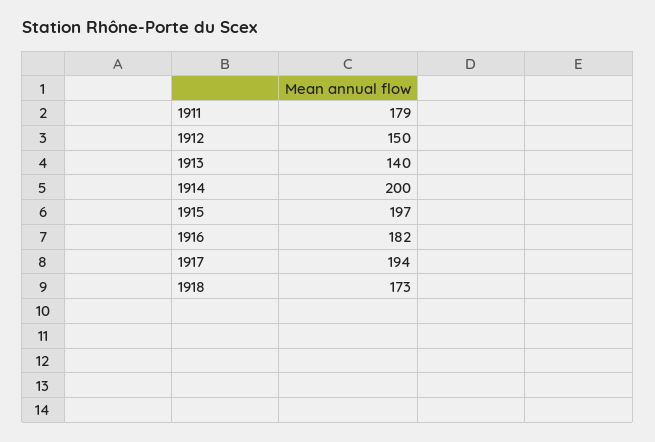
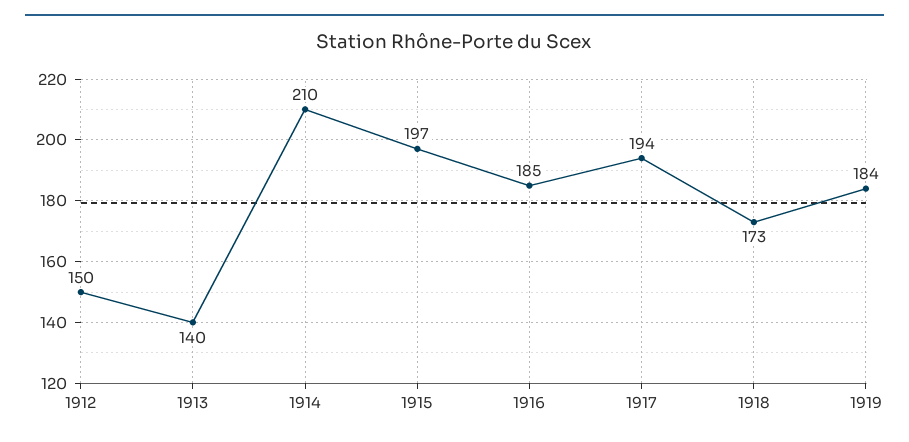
1911: 179 -> none
1914: 200 -> 210
1916: 182 -> 185
1919: none -> 184

